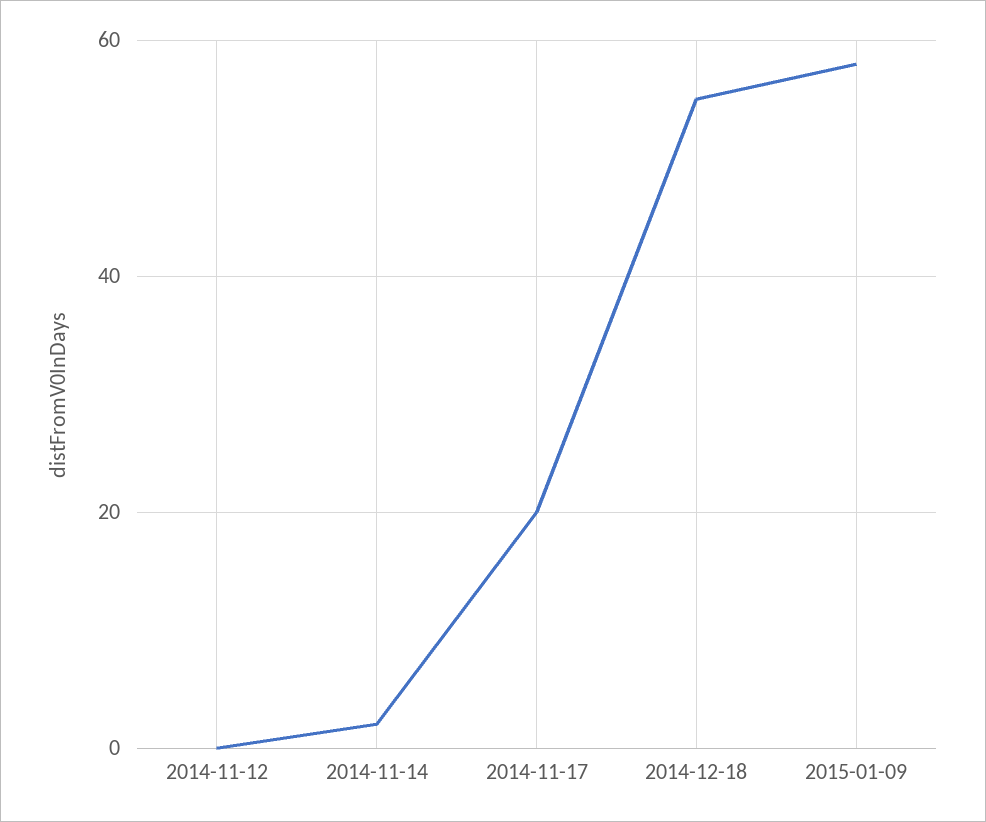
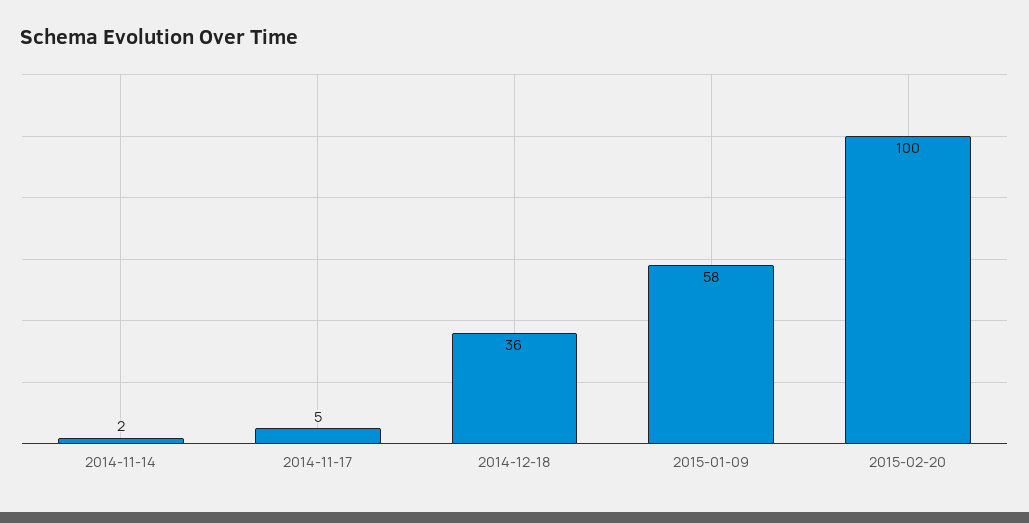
2014-11-12: 0 -> none
2014-11-17: 20 -> 5
2014-12-18: 55 -> 36
2015-02-20: none -> 100

